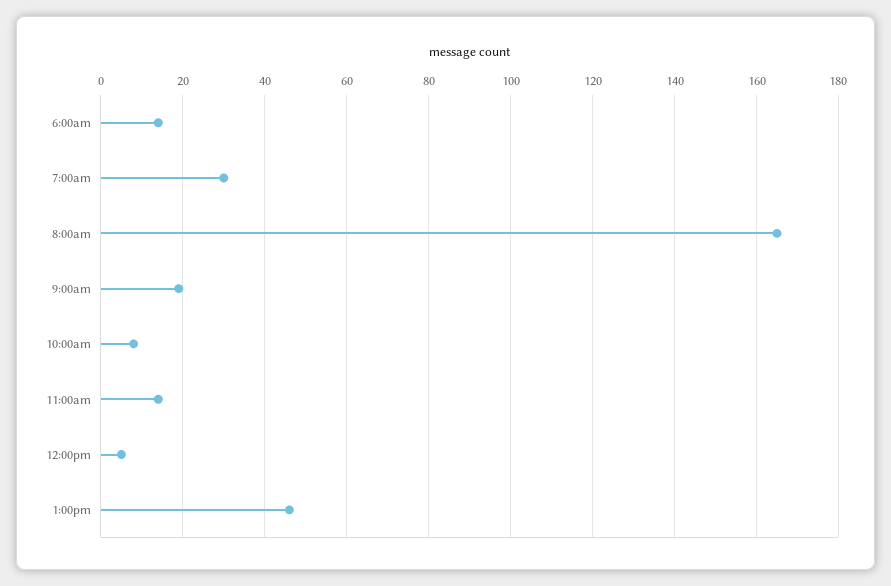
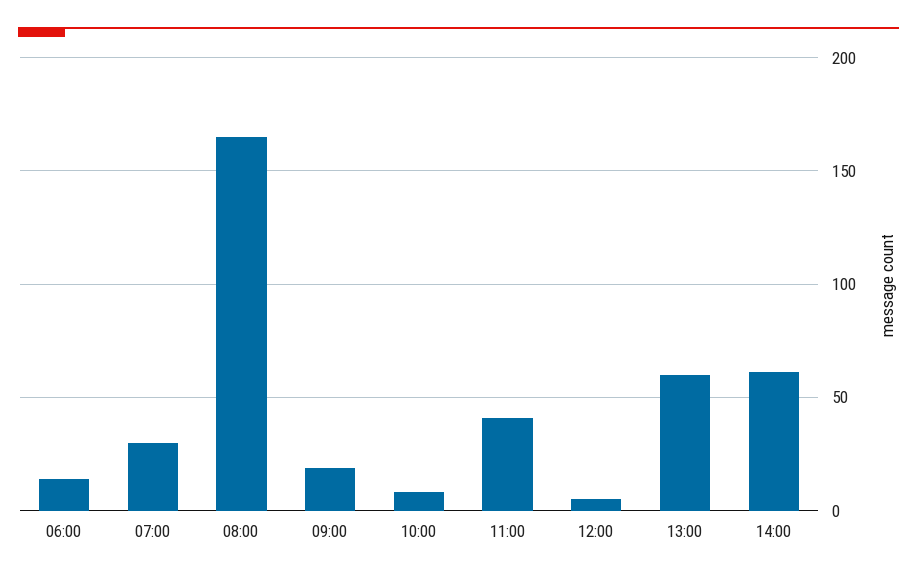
11:00am: 15 -> 40
1:00pm: 45 -> 60
14:00: none -> 60

